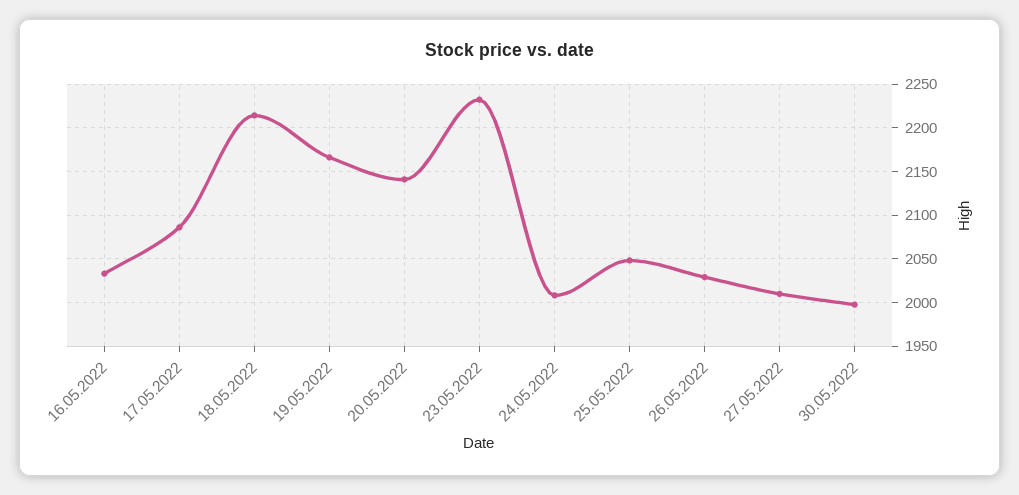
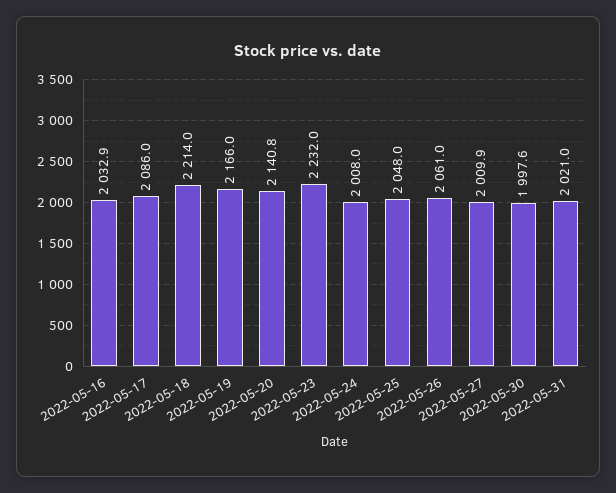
26.05.2022: 2030 -> 2061
2022-05-31: none -> 2021

